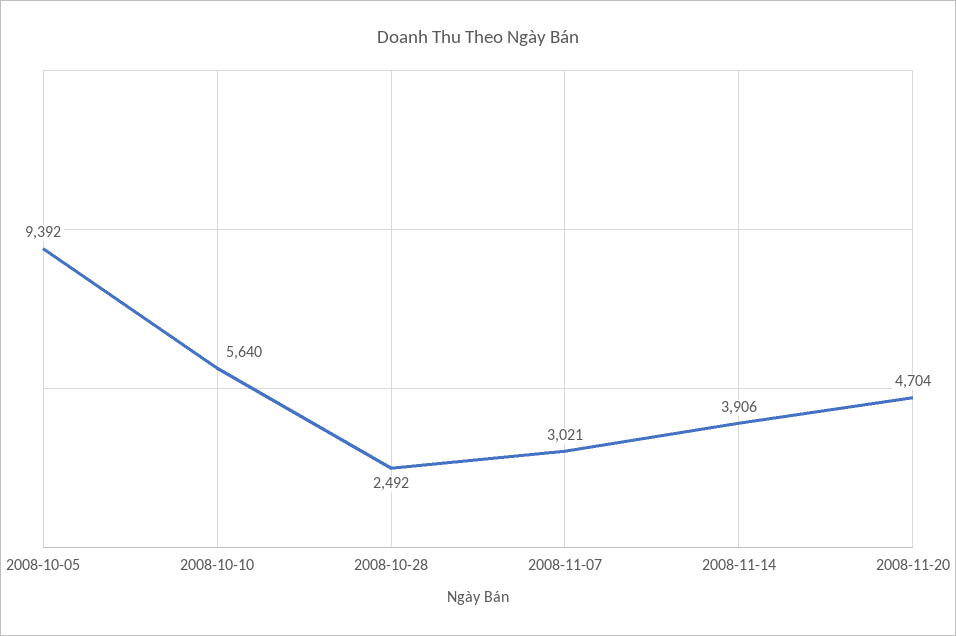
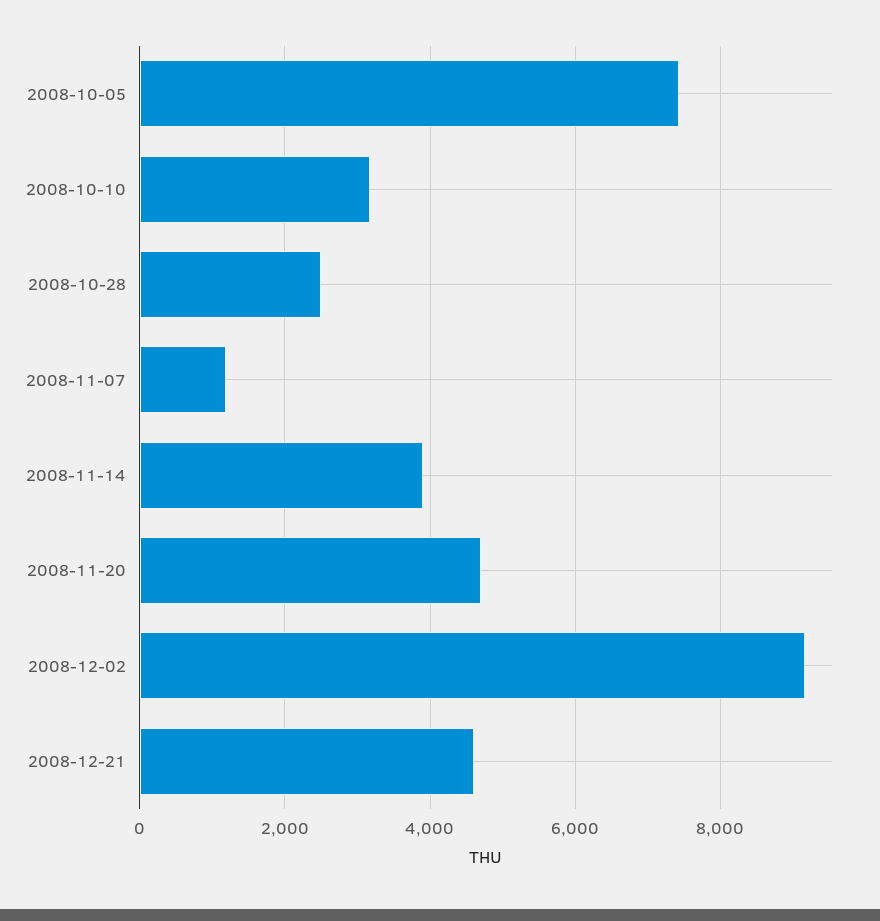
2008-10-05: 9392 -> 7400
2008-10-10: 5640 -> 3200
2008-11-07: 3021 -> 1200
2008-12-02: none -> 9200
2008-12-21: none -> 4600

